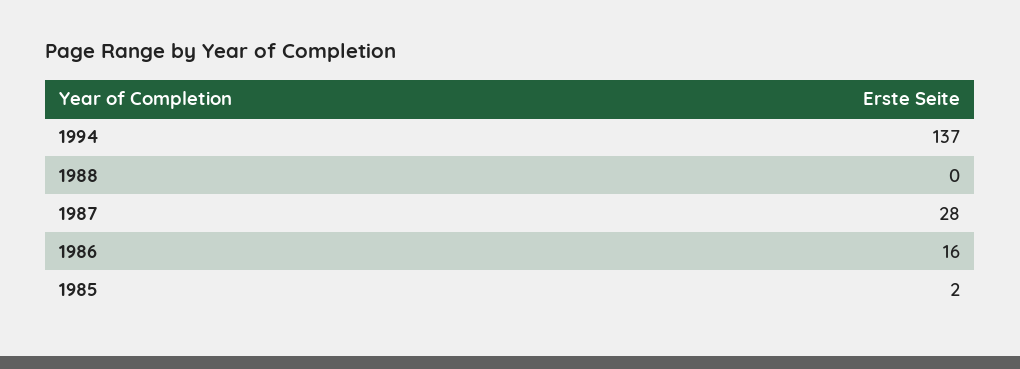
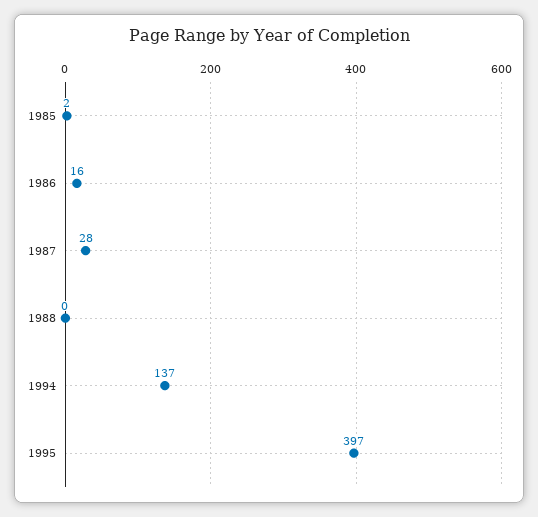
1995: none -> 397

